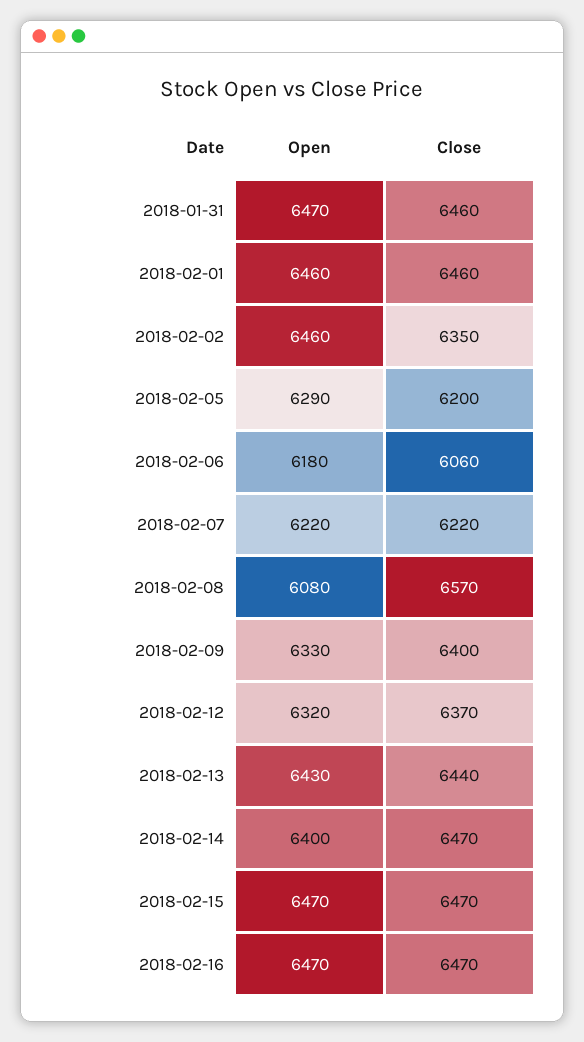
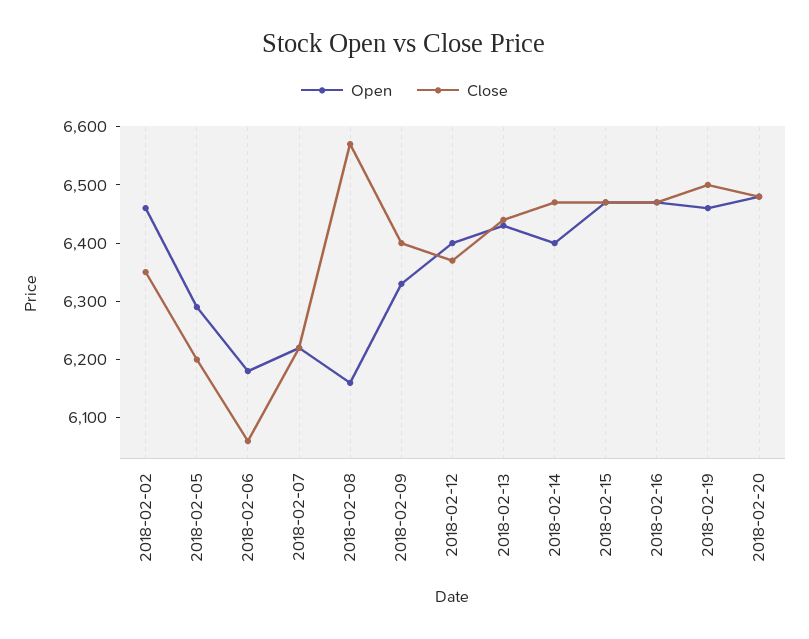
Open, 2018-01-31: 6470 -> none
Close, 2018-01-31: 6460 -> none
Open, 2018-02-01: 6460 -> none
Close, 2018-02-01: 6460 -> none
Open, 2018-02-08: 6080 -> 6160
Open, 2018-02-12: 6320 -> 6400
Open, 2018-02-19: none -> 6460
Close, 2018-02-19: none -> 6500
Open, 2018-02-20: none -> 6480
Close, 2018-02-20: none -> 6480

